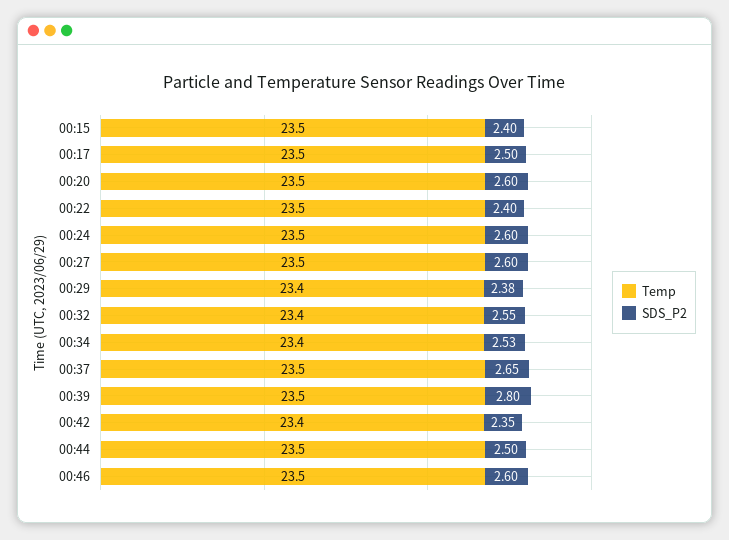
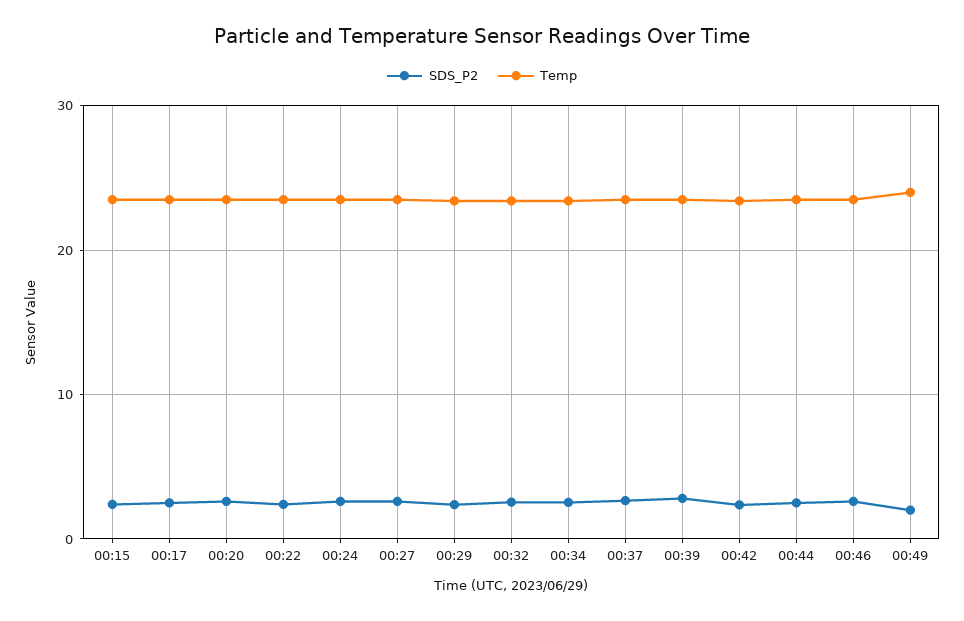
SDS_P2, 00:49: none -> 2
Temp, 00:49: none -> 24

